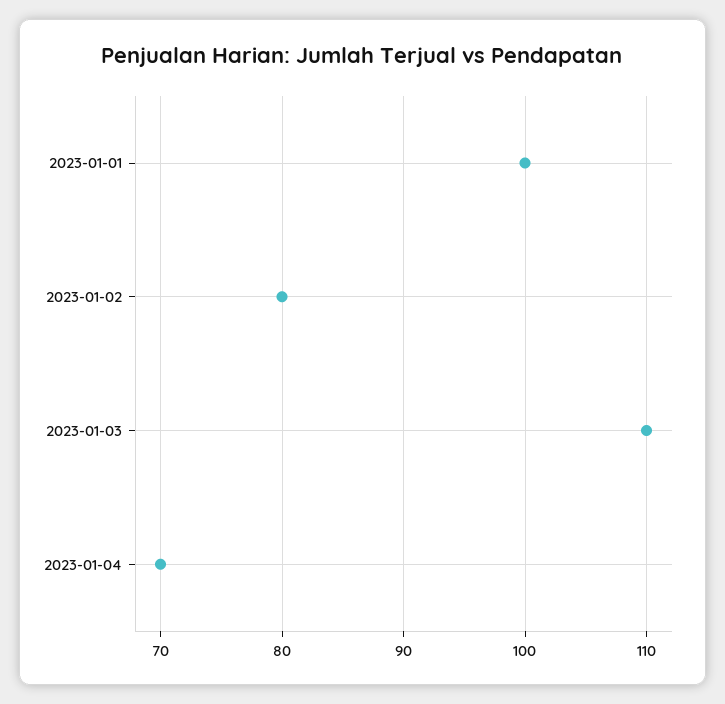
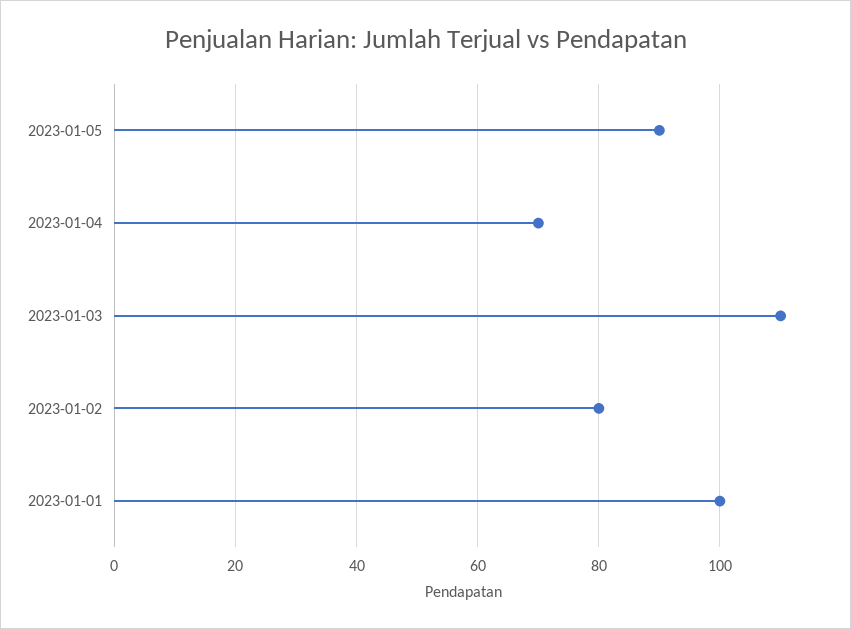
2023-01-05: none -> 90

